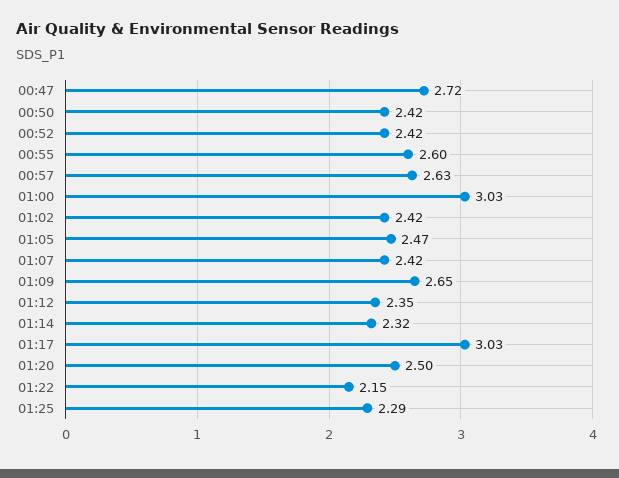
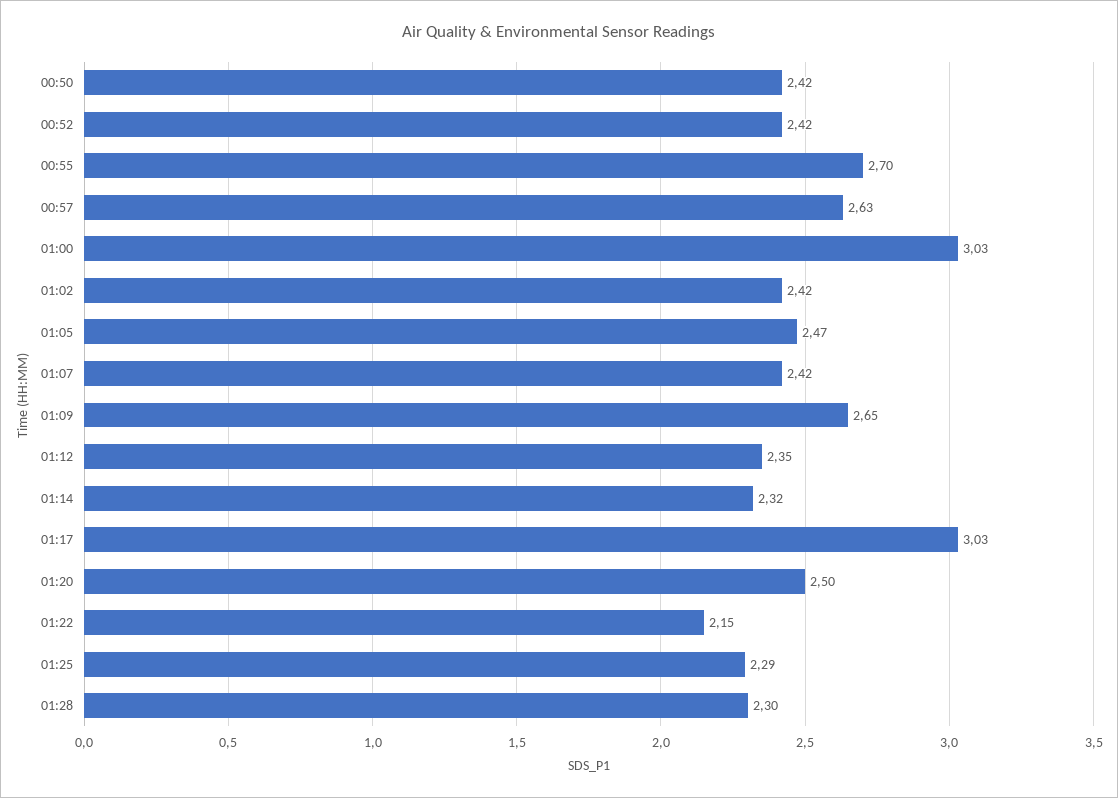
00:47: 2.72 -> none
00:55: 2.6 -> 2.7
01:28: none -> 2.3

